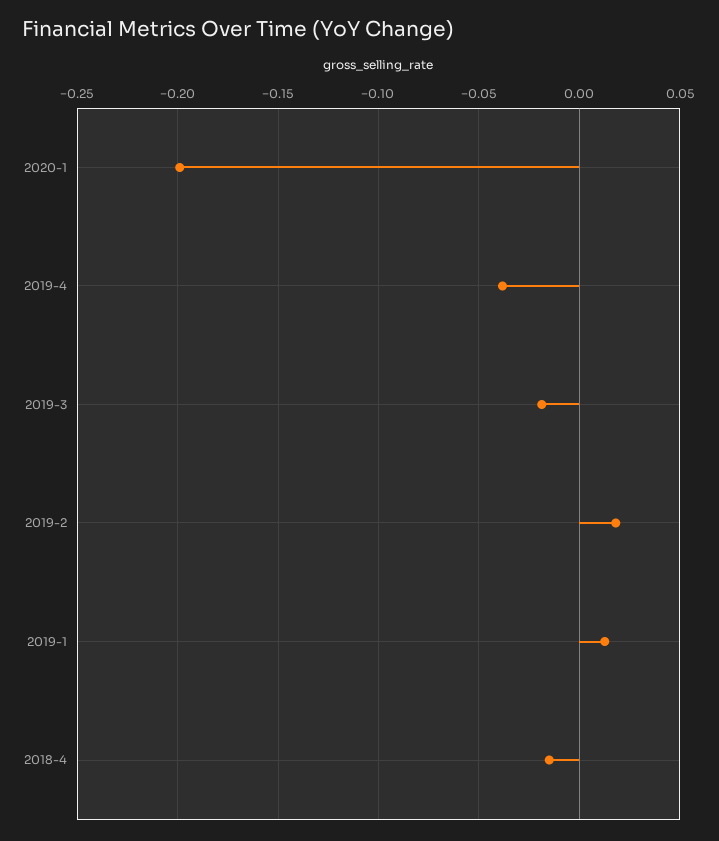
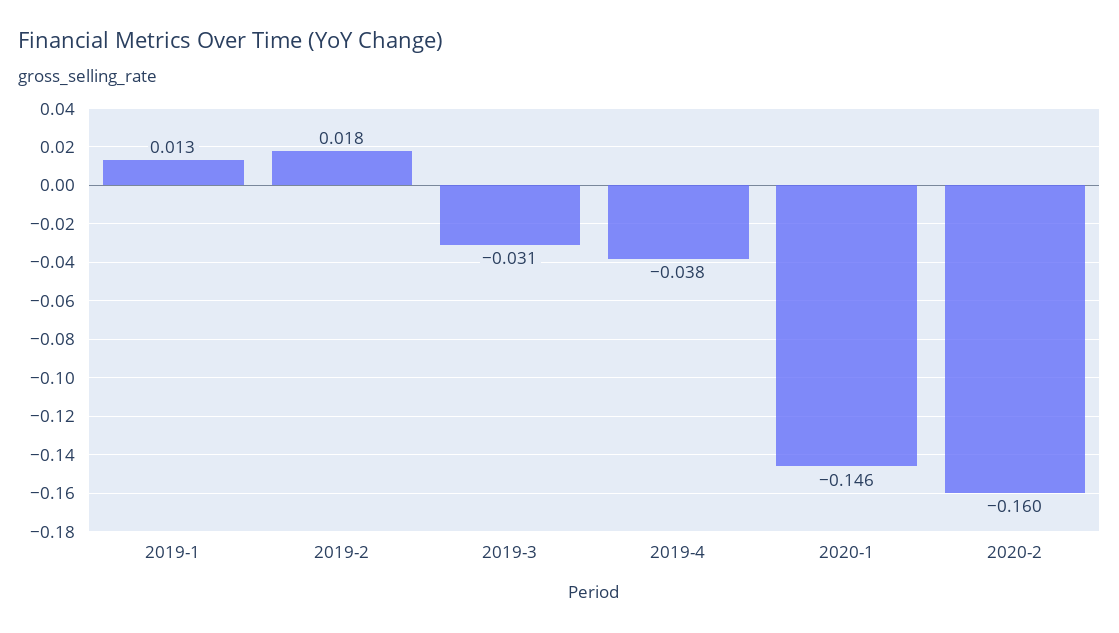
2020-1: -0.2 -> -0.146
2019-3: -0.02 -> -0.031
2018-4: -0.015 -> none
2020-2: none -> -0.16

